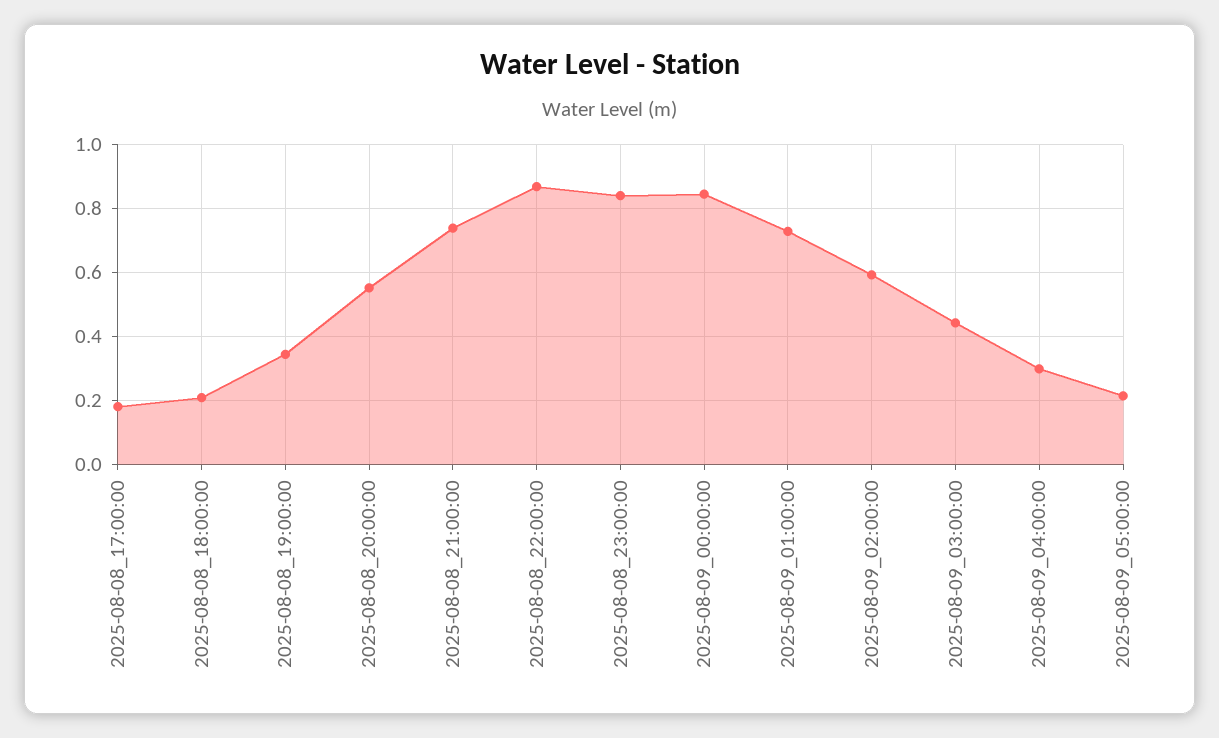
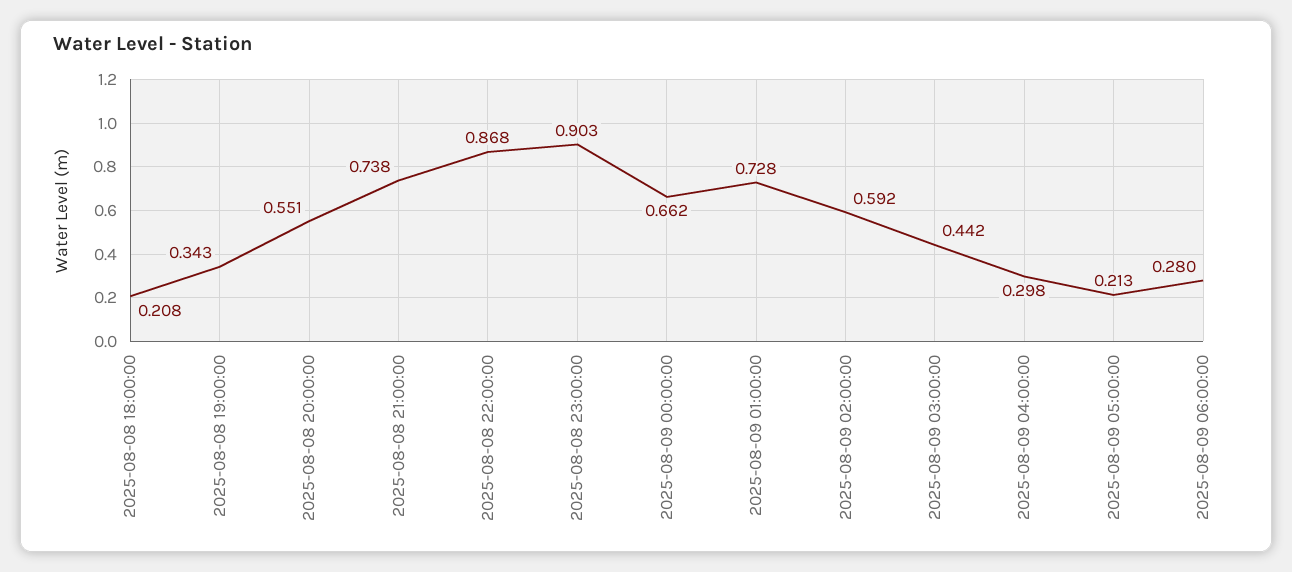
2025-08-08_17:00:00: 0.18 -> none
2025-08-08_23:00:00: 0.84 -> 0.903
2025-08-09_00:00:00: 0.84 -> 0.662
2025-08-09 06:00:00: none -> 0.28

